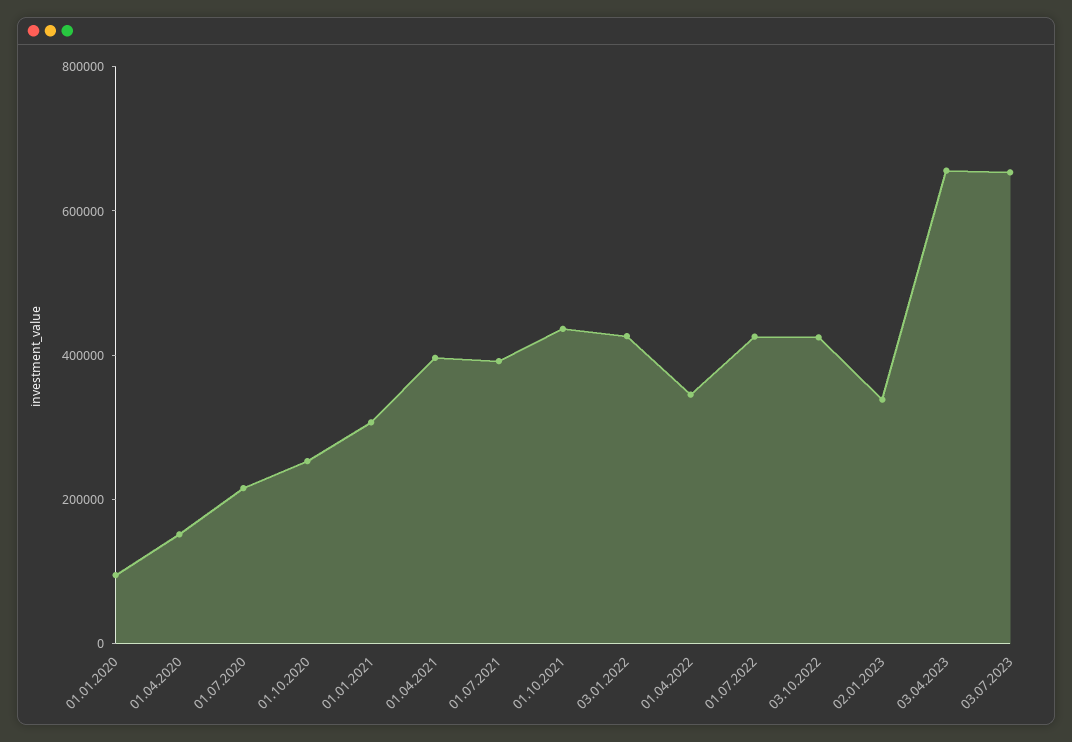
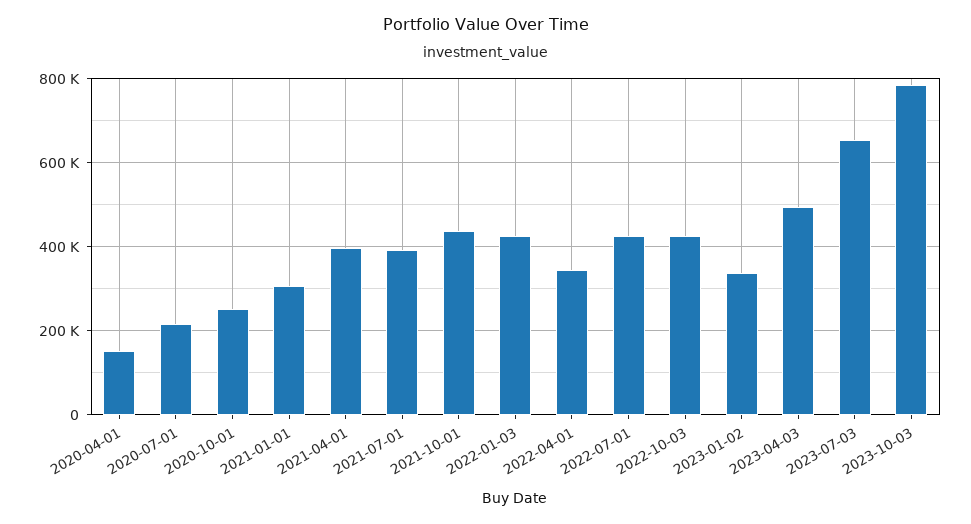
01.01.2020: 100000 -> none
03.04.2023: 650000 -> 500000
2023-10-03: none -> 780000

